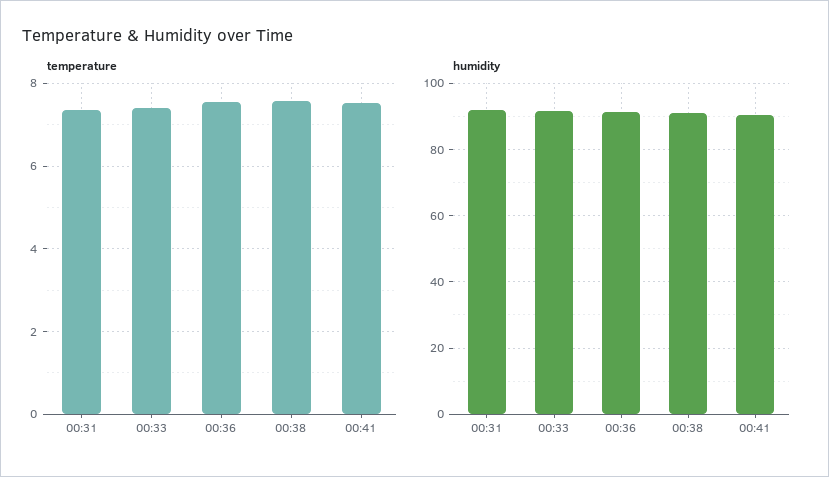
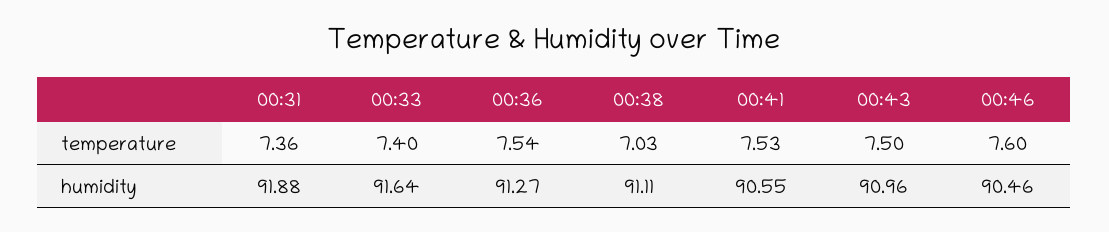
temperature, 00:38: 7.6 -> 7.03
temperature, 00:43: none -> 7.5
temperature, 00:46: none -> 7.6
humidity, 00:43: none -> 90.96
humidity, 00:46: none -> 90.46

